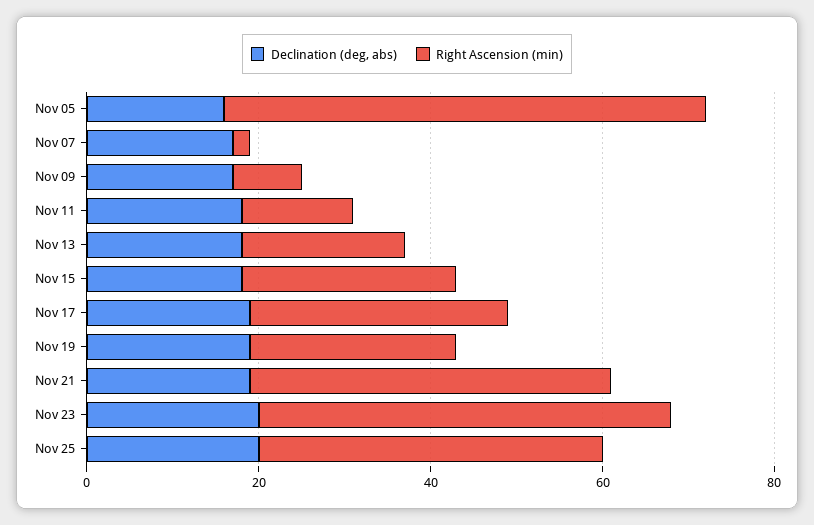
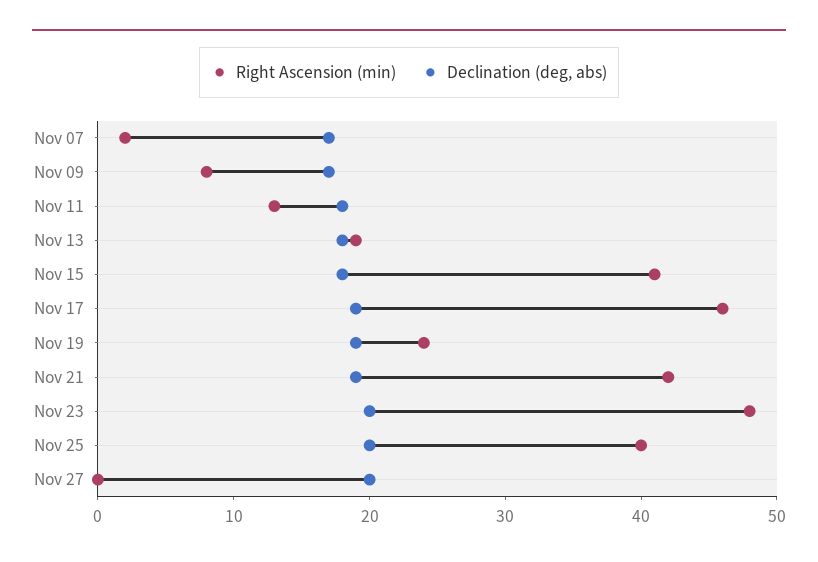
Declination (deg, abs), Nov 05: 15 -> none
Right Ascension (min), Nov 05: 55 -> none
Right Ascension (min), Nov 15: 25 -> 41
Right Ascension (min), Nov 17: 30 -> 46
Right Ascension (min), Nov 27: none -> 0
Declination (deg, abs), Nov 27: none -> 20

